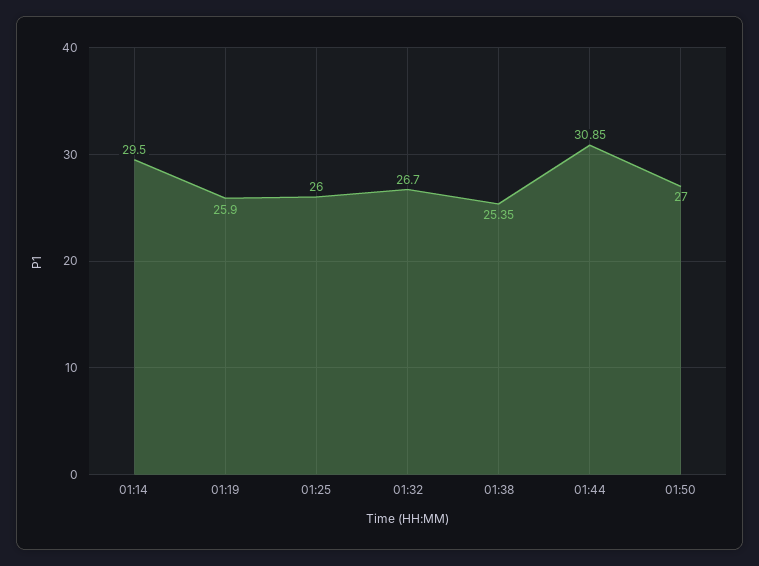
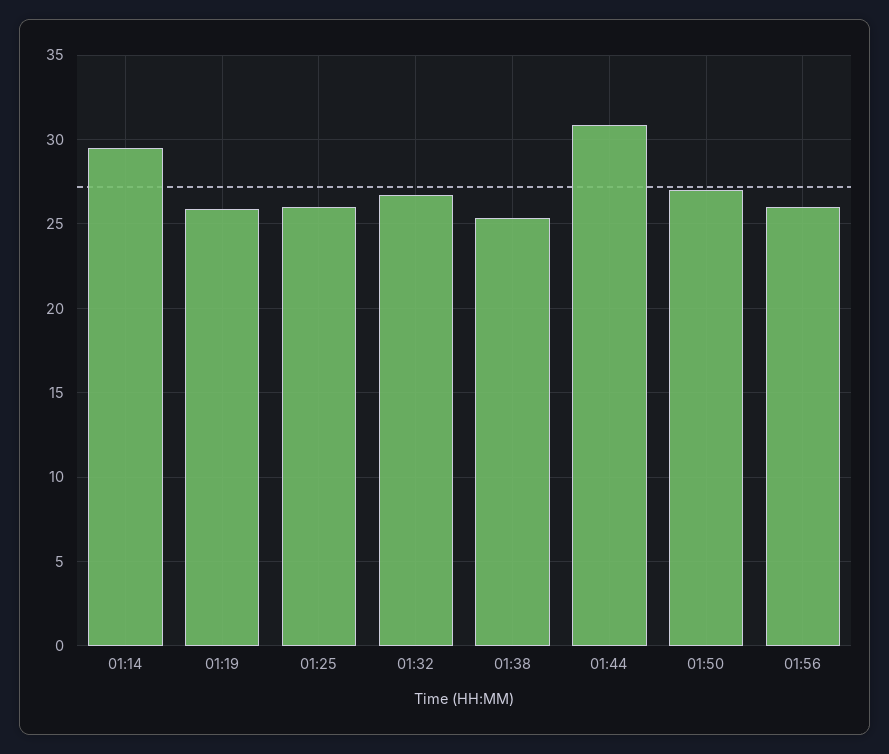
01:56: none -> 26

